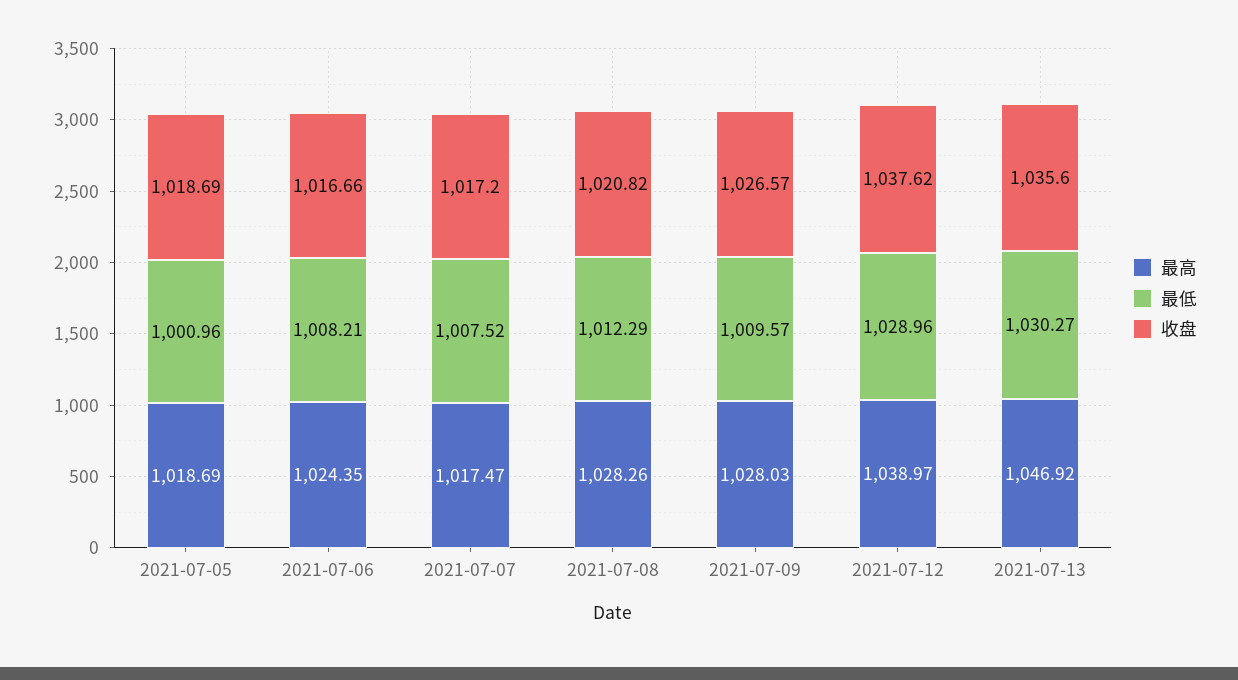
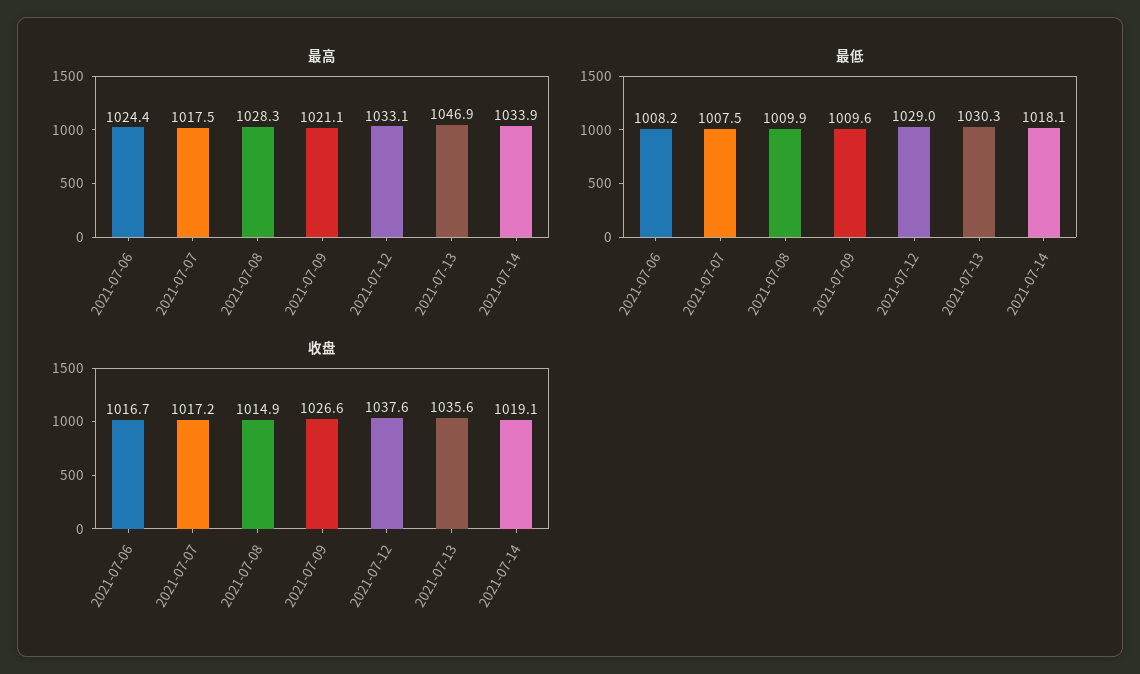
最高, 2021-07-05: 1018.69 -> none
最低, 2021-07-05: 1000.96 -> none
收盘, 2021-07-05: 1018.69 -> none
最低, 2021-07-08: 1012.29 -> 1009.9
收盘, 2021-07-08: 1020.82 -> 1014.9
最高, 2021-07-09: 1028.03 -> 1021.1
最高, 2021-07-12: 1038.97 -> 1033.1
最高, 2021-07-14: none -> 1033.9
最低, 2021-07-14: none -> 1018.1
收盘, 2021-07-14: none -> 1019.1

